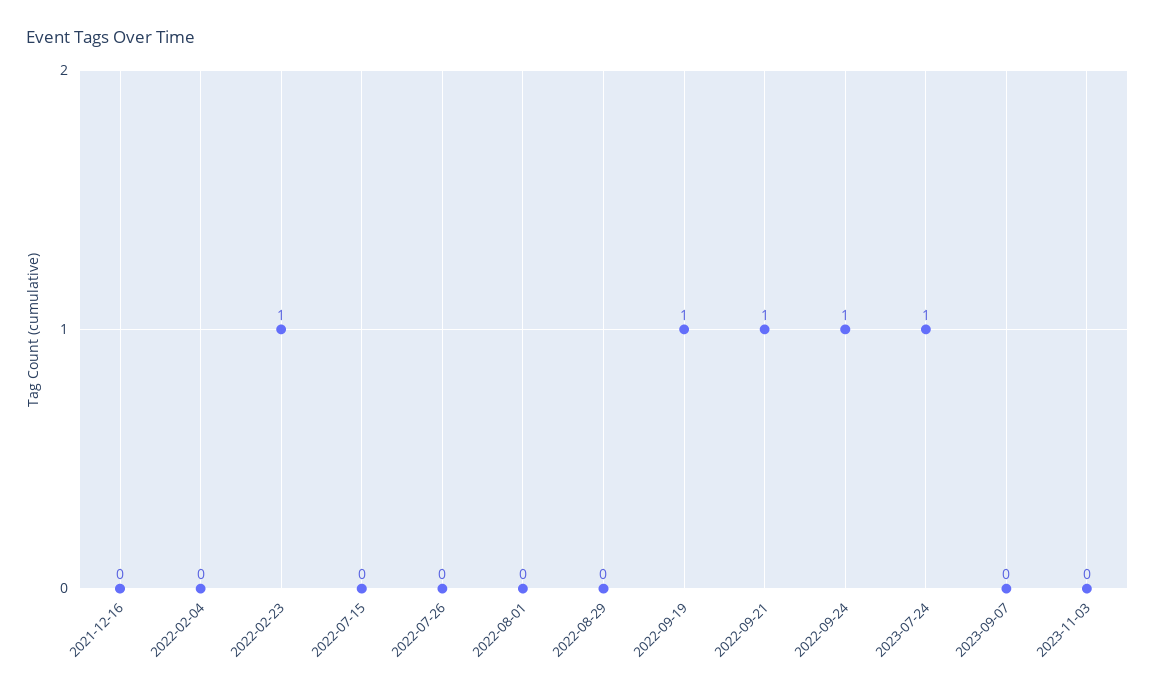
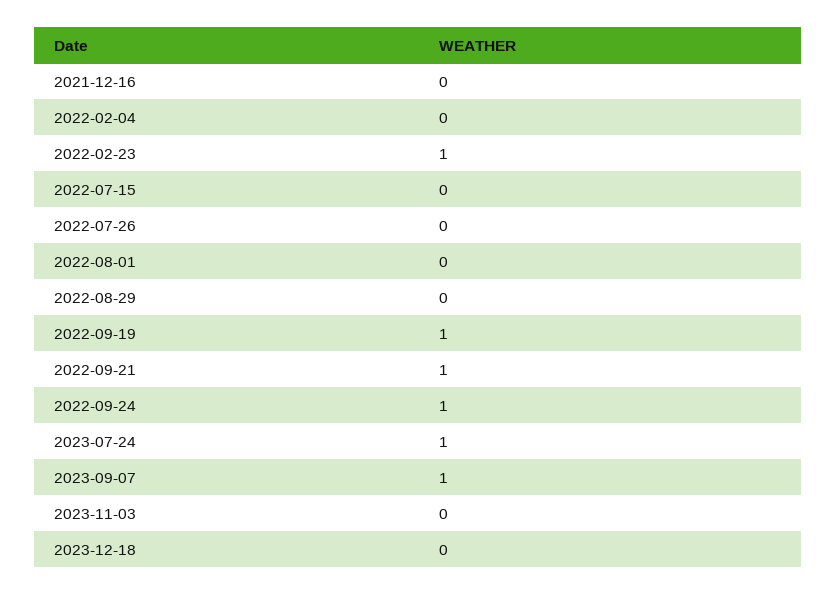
2023-09-07: 0 -> 1
2023-12-18: none -> 0

